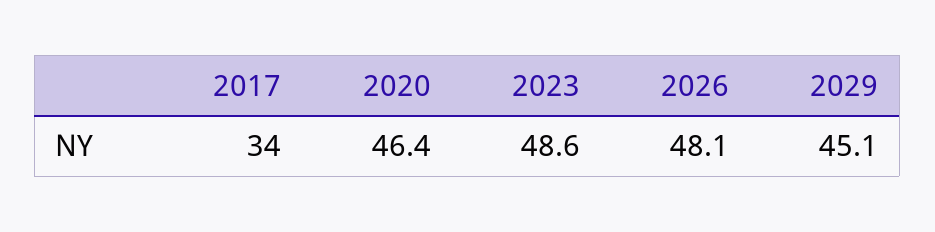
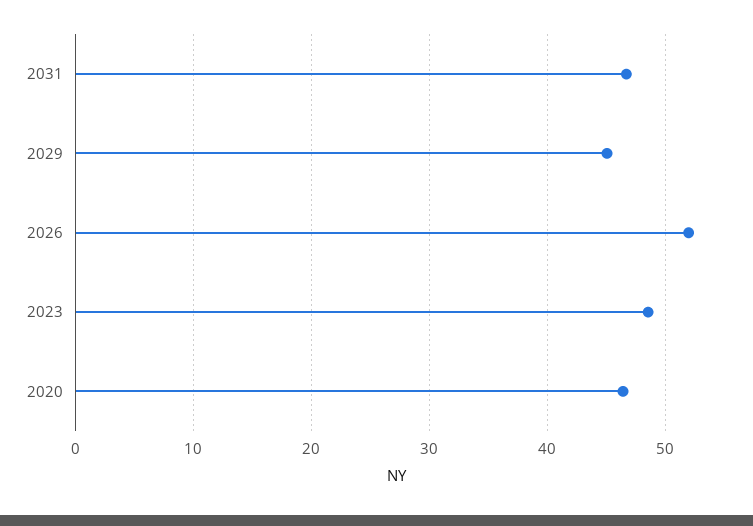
2017: 34 -> none
2026: 48.1 -> 52
2031: none -> 47

